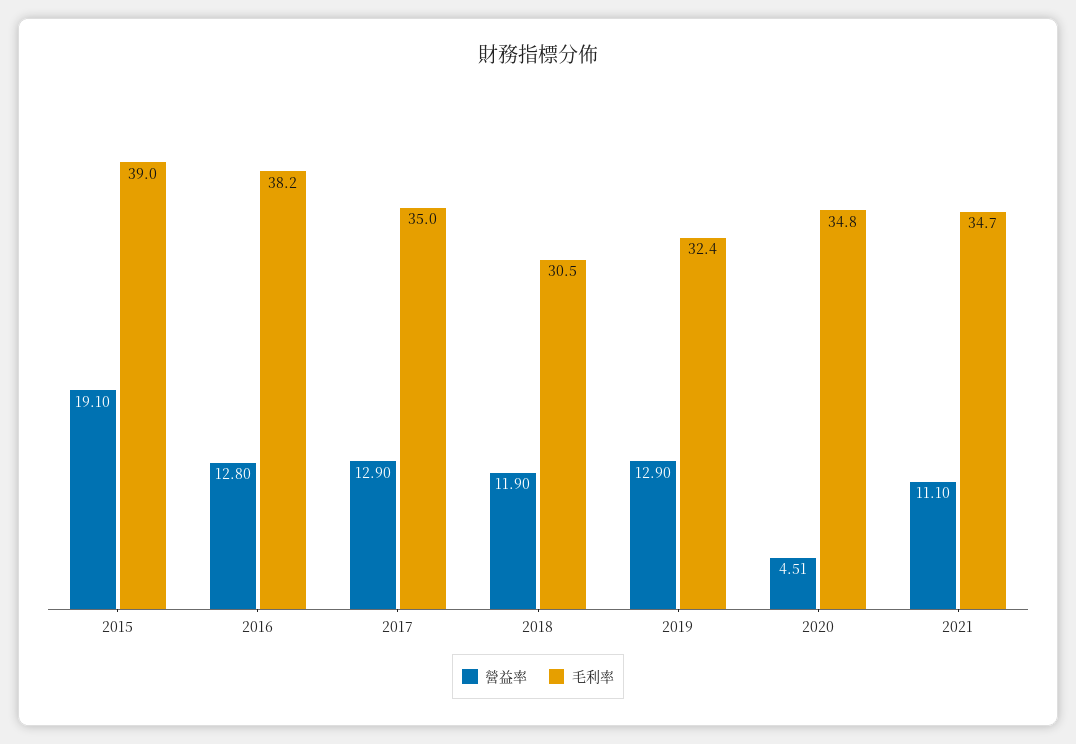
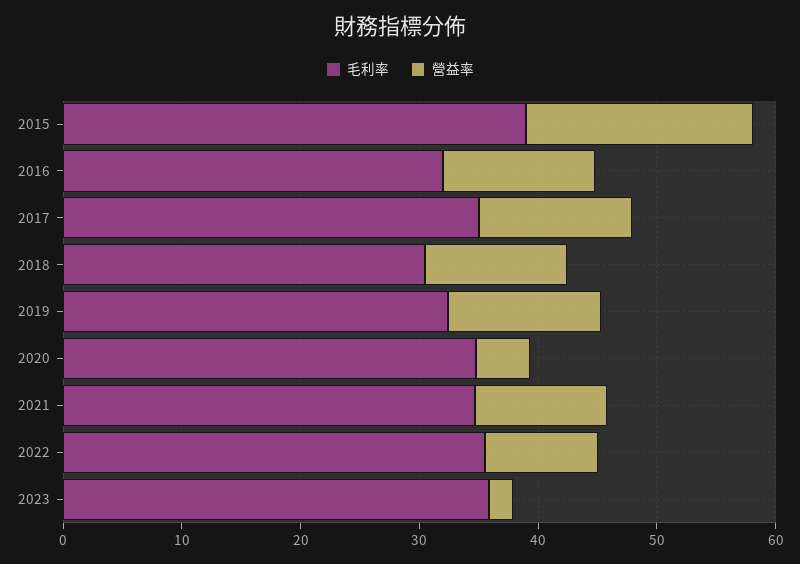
毛利率, 2016: 38.2 -> 32
毛利率, 2022: none -> 36
營益率, 2022: none -> 10
毛利率, 2023: none -> 36
營益率, 2023: none -> 2

